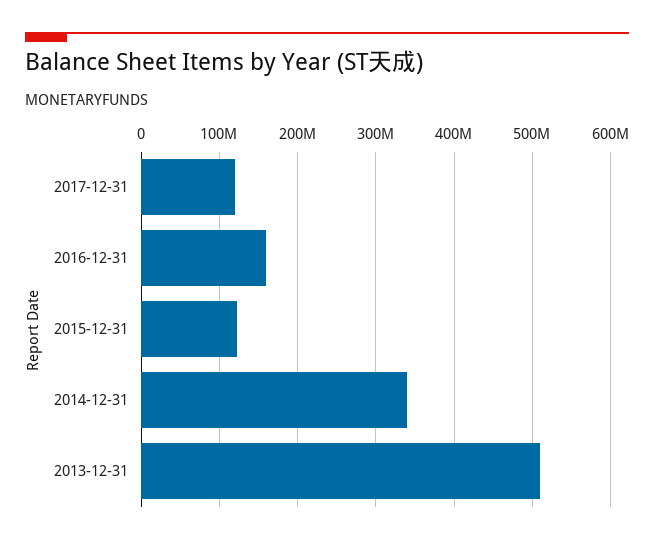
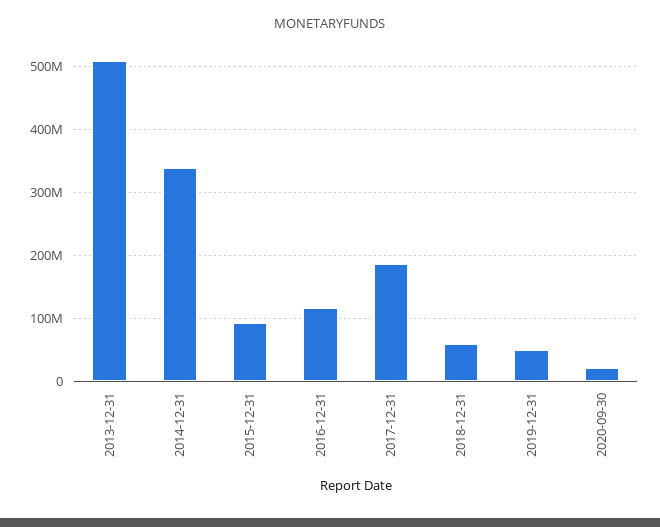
2017-12-31: 120000000 -> 190000000
2016-12-31: 160000000 -> 120000000
2015-12-31: 120000000 -> 90000000
2018-12-31: none -> 60000000
2019-12-31: none -> 50000000
2020-09-30: none -> 20000000

